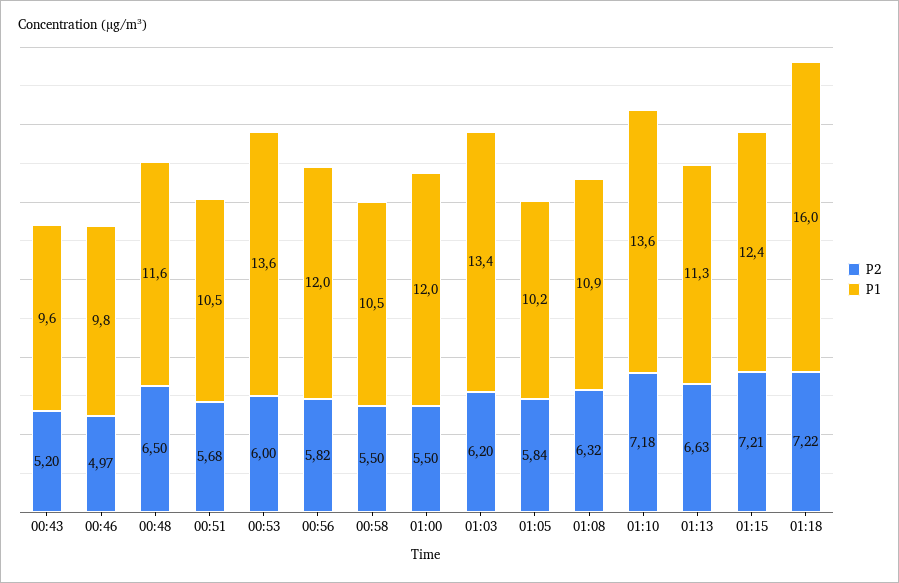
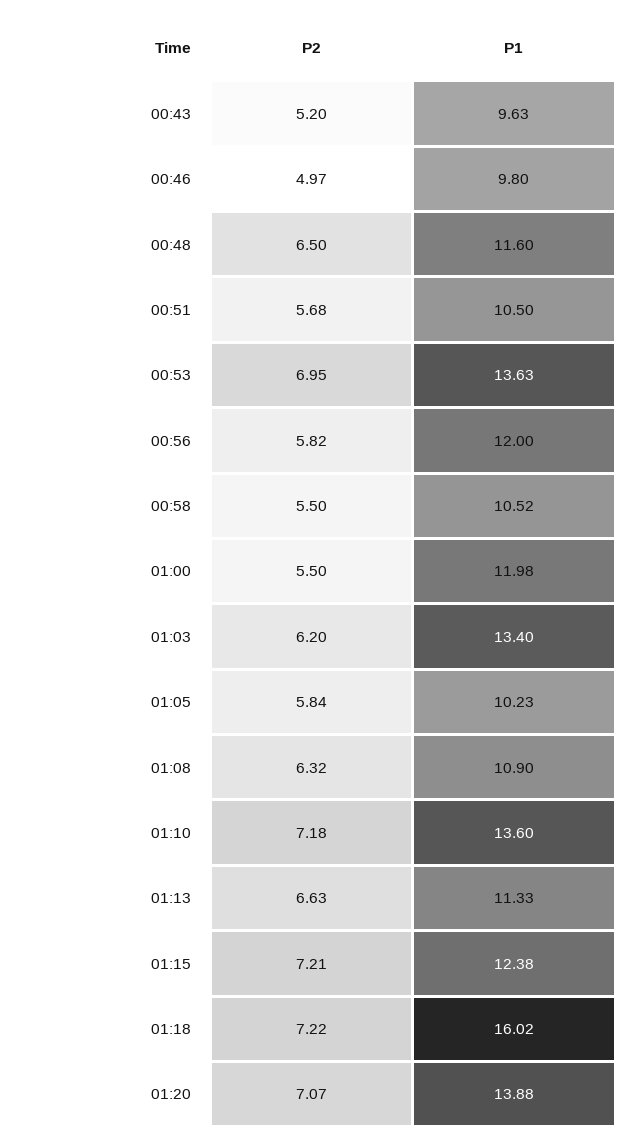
P2, 00:53: 6 -> 6.95
P2, 01:20: none -> 7.07
P1, 01:20: none -> 13.88

